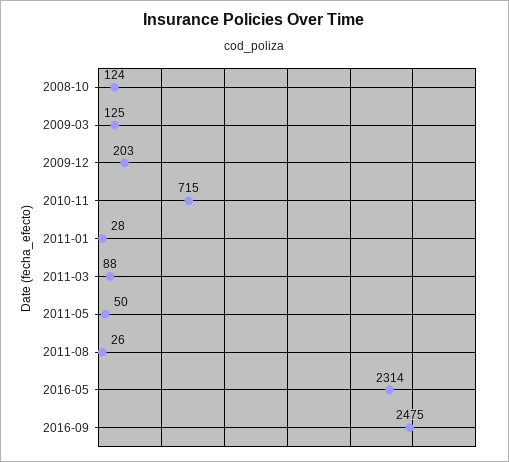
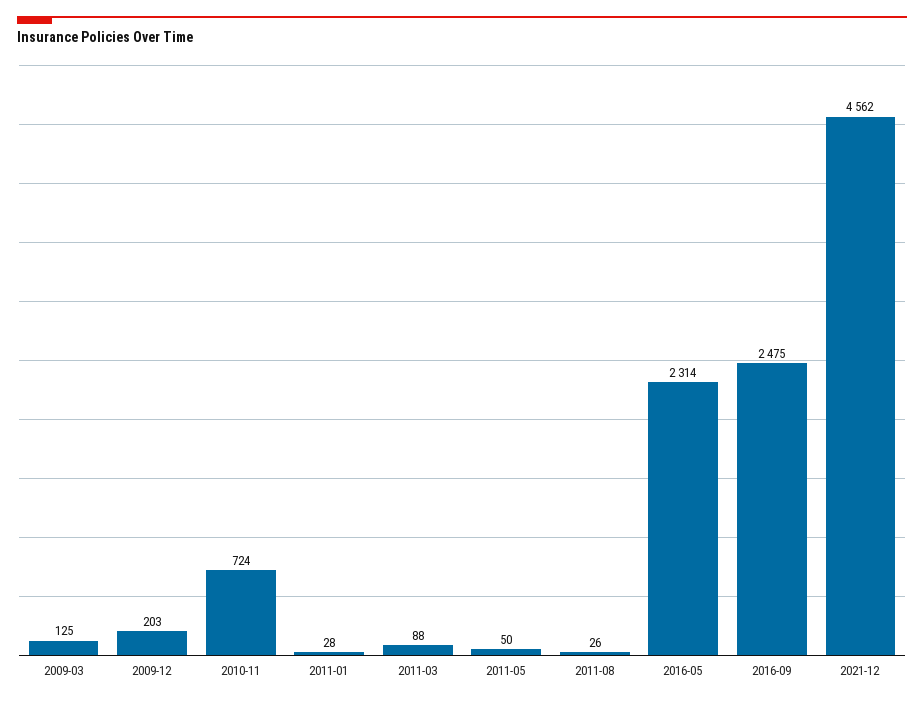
2008-10: 124 -> none
2010-11: 715 -> 724
2021-12: none -> 4562

